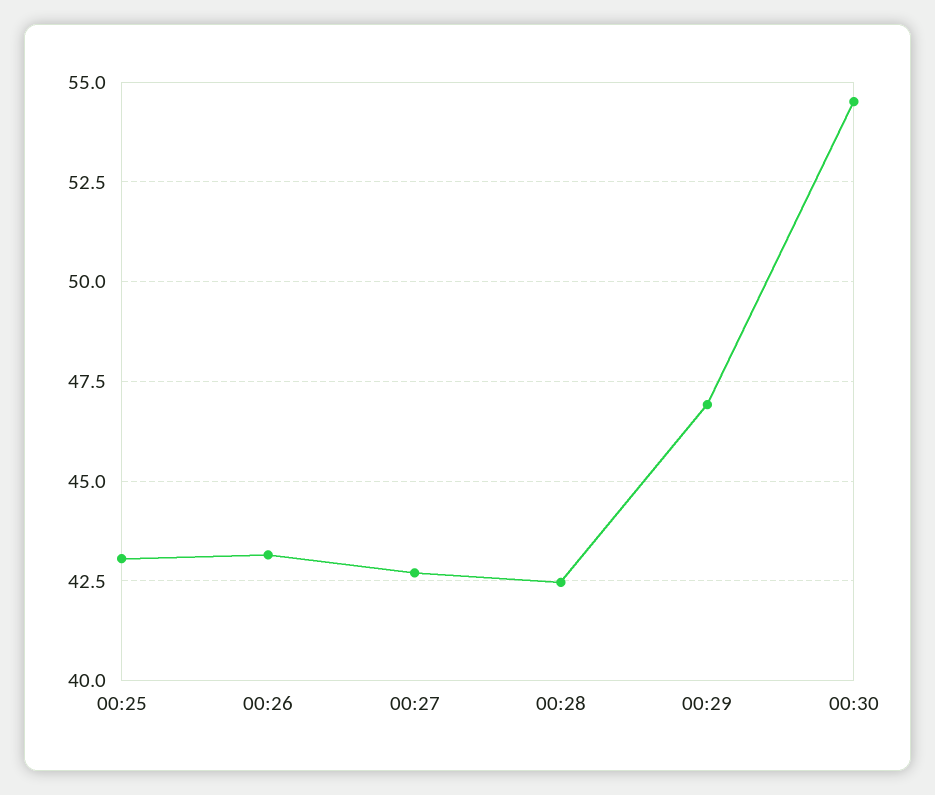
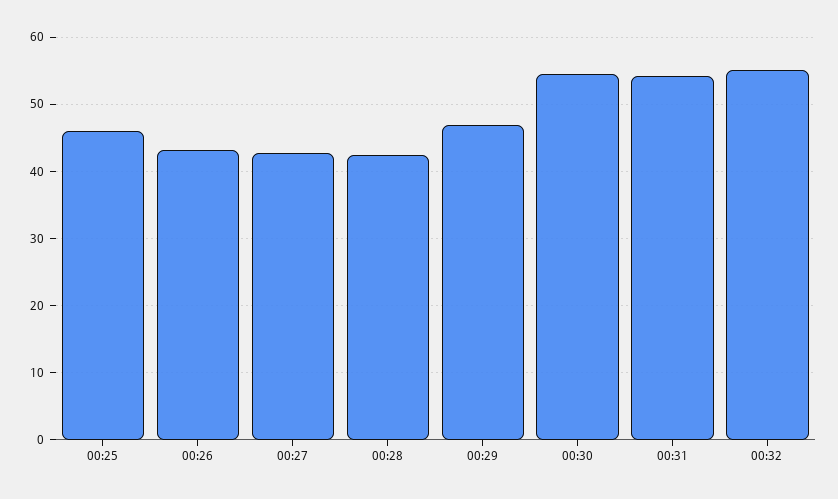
00:25: 43 -> 46
00:31: none -> 54
00:32: none -> 55

